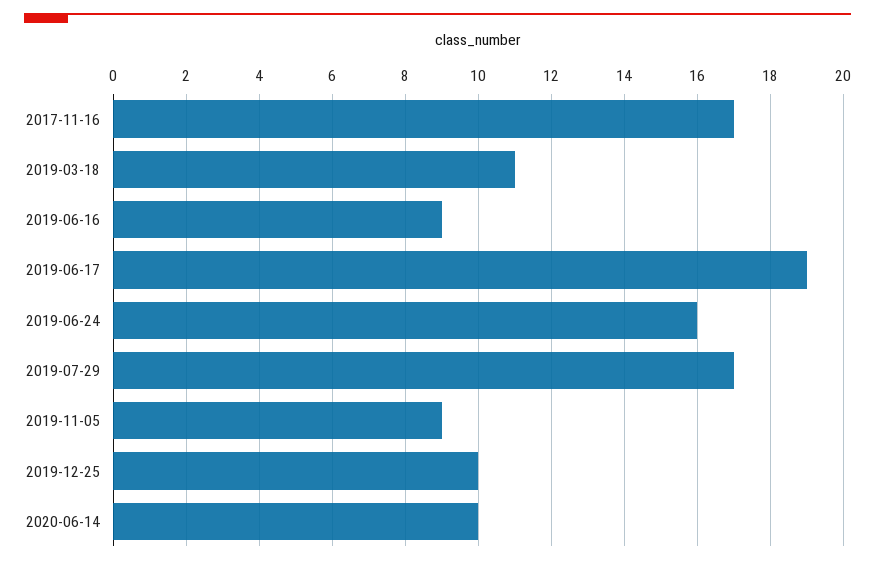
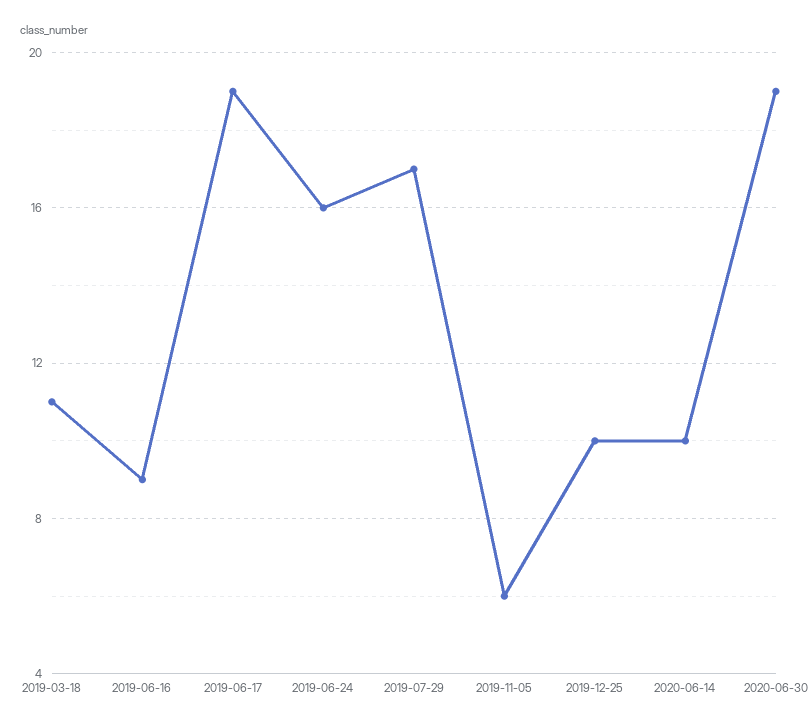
2017-11-16: 17 -> none
2019-11-05: 9 -> 6
2020-06-30: none -> 19

